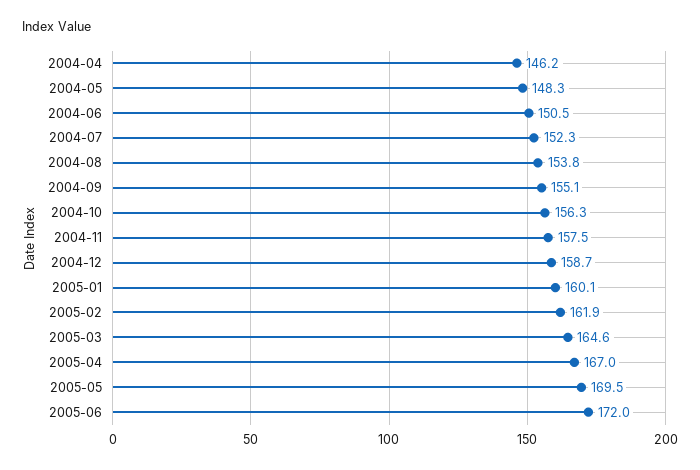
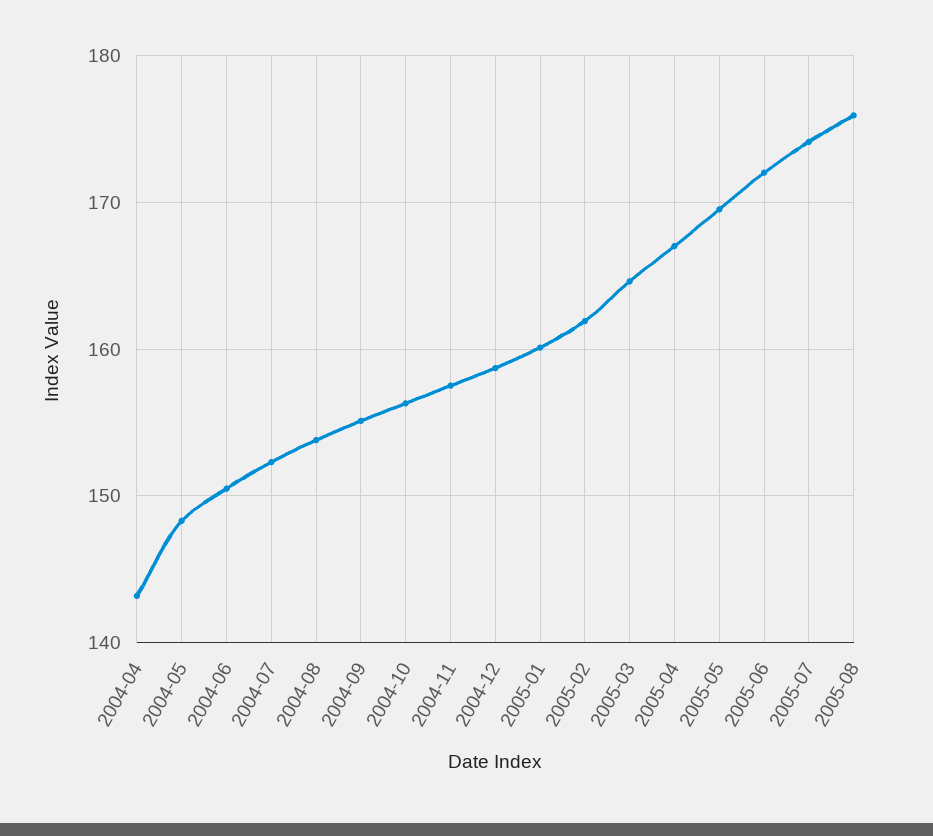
2004-04: 146.2 -> 143
2005-07: none -> 174
2005-08: none -> 176

